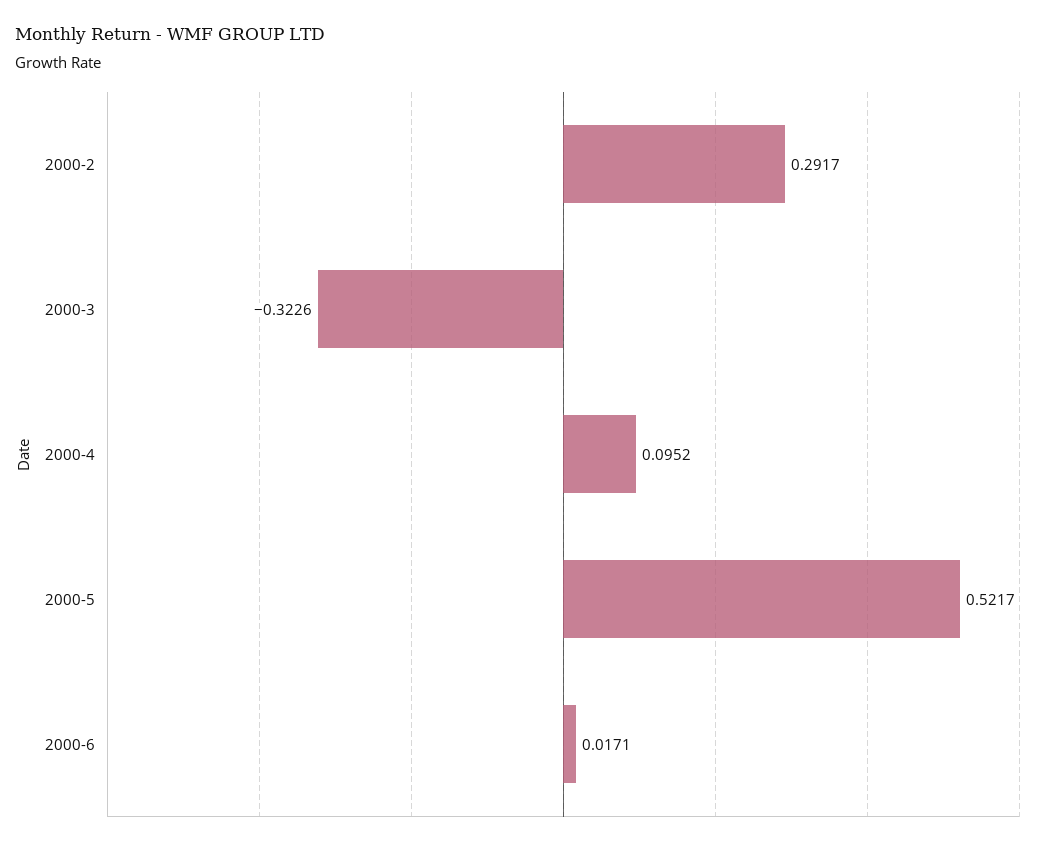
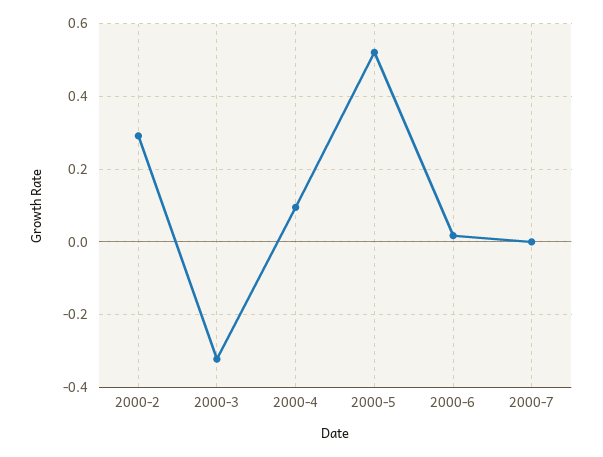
2000-7: none -> 0

